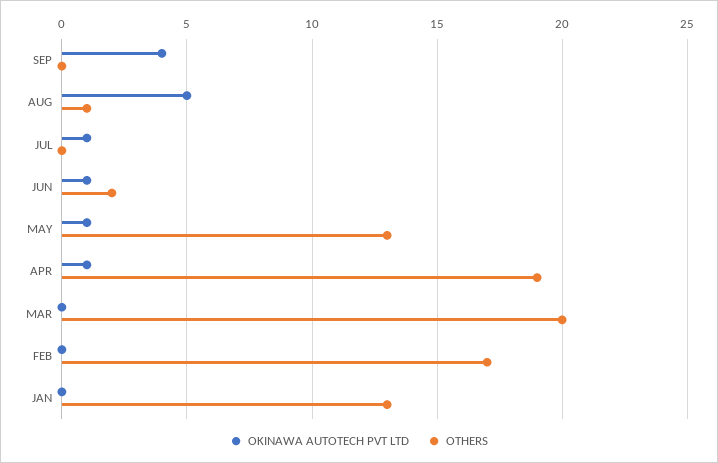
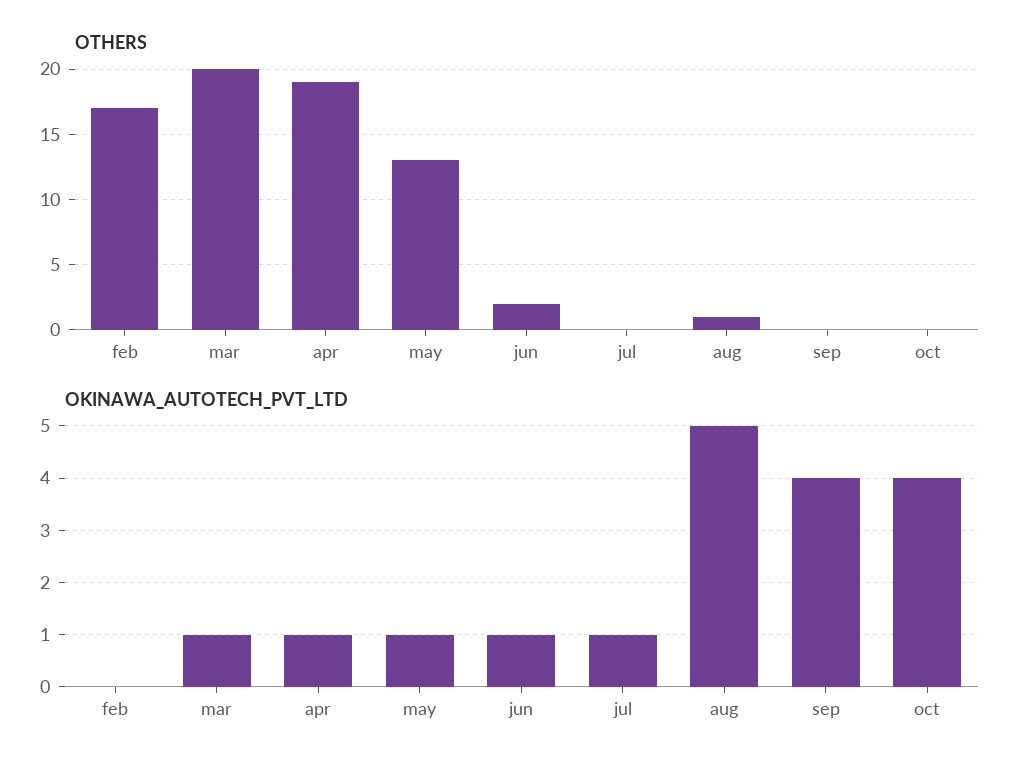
OKINAWA AUTOTECH PVT LTD, MAR: 0 -> 1
OKINAWA AUTOTECH PVT LTD, JAN: 0 -> none
OTHERS, JAN: 13 -> none
OTHERS, oct: none -> 0
OKINAWA AUTOTECH PVT LTD, oct: none -> 4

